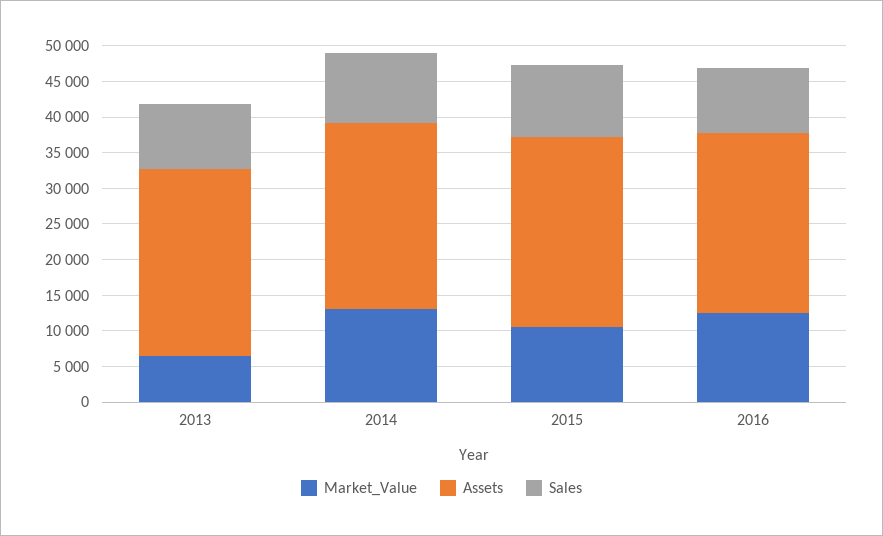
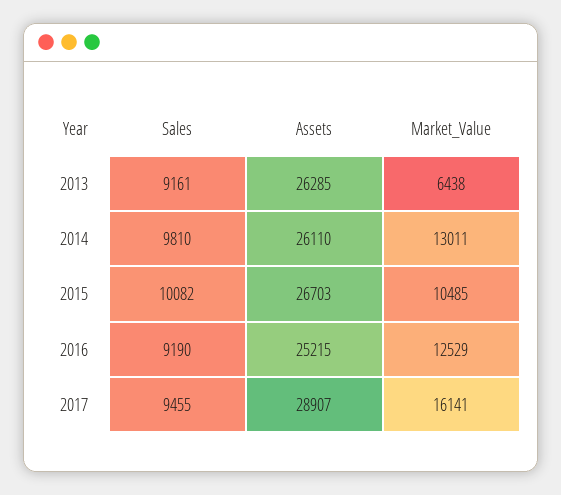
Sales, 2017: none -> 9455
Assets, 2017: none -> 28907
Market_Value, 2017: none -> 16141

